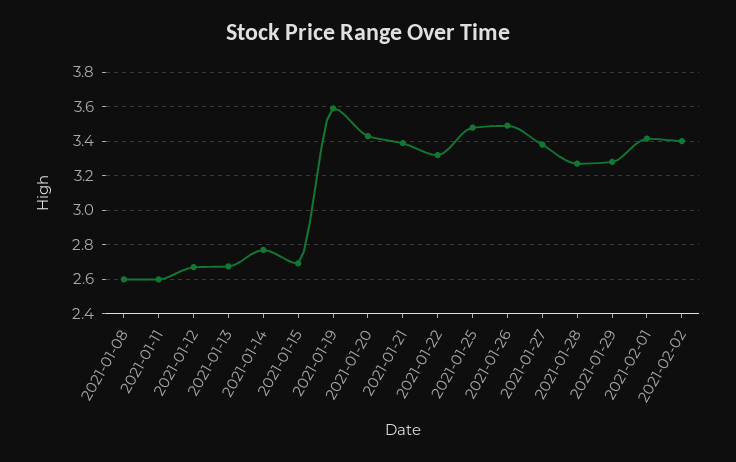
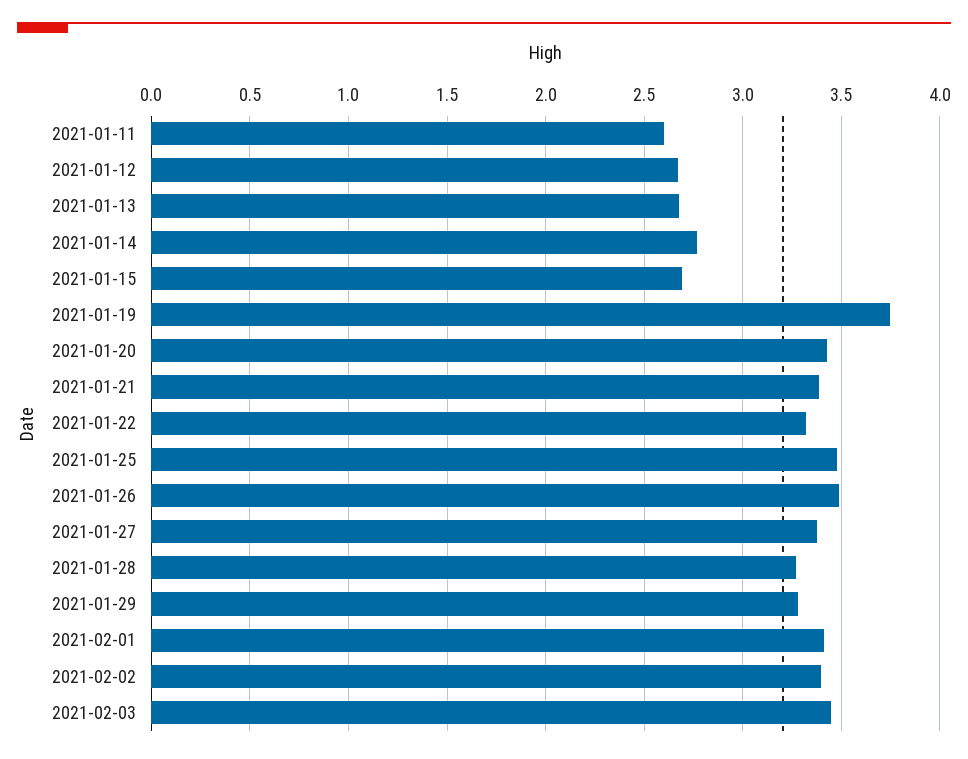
2021-01-08: 2.6 -> none
2021-01-19: 3.6 -> 3.75
2021-02-03: none -> 3.45

